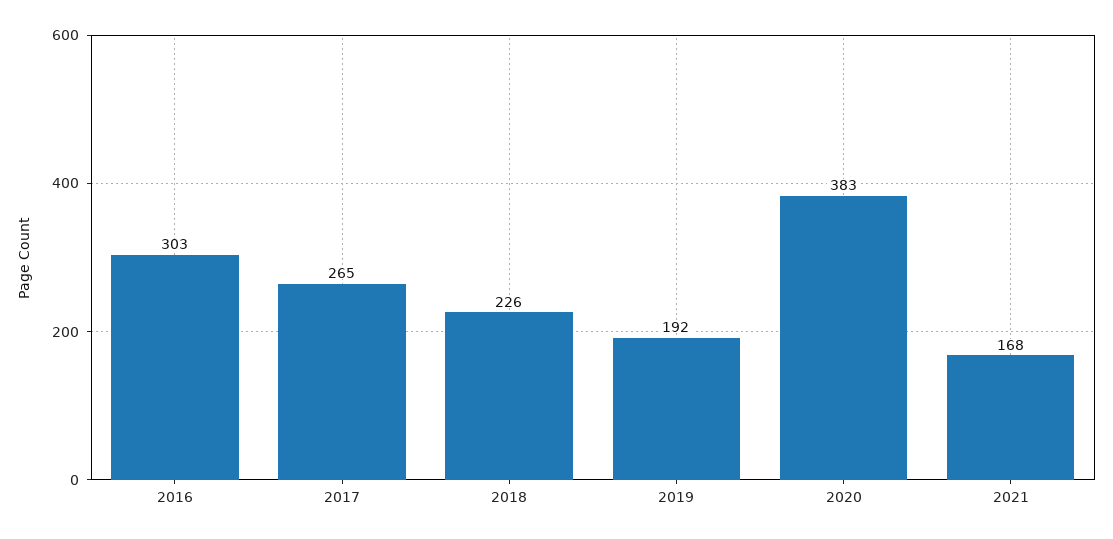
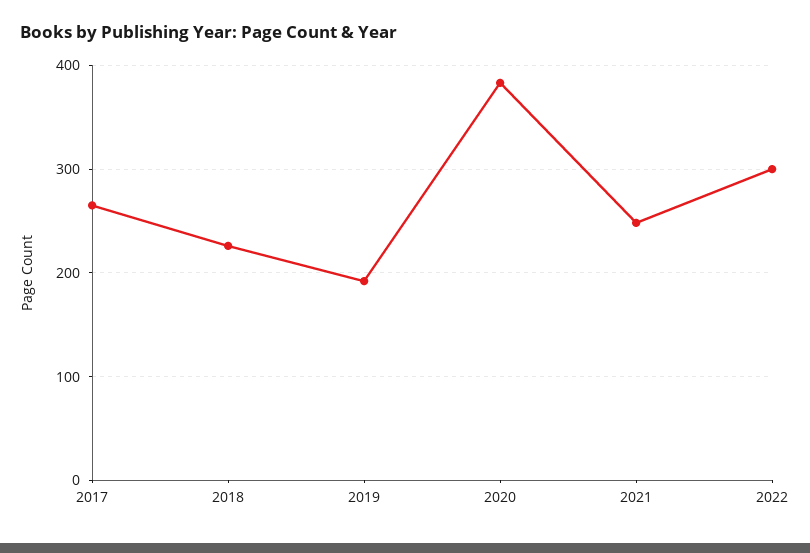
2016: 303 -> none
2021: 168 -> 250
2022: none -> 300

